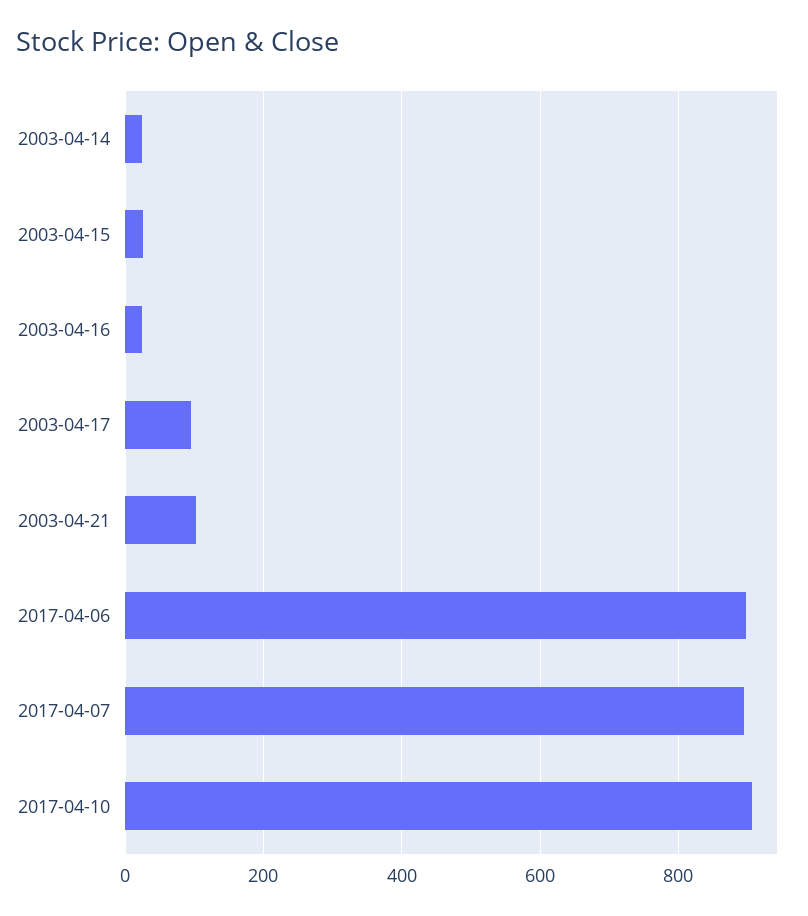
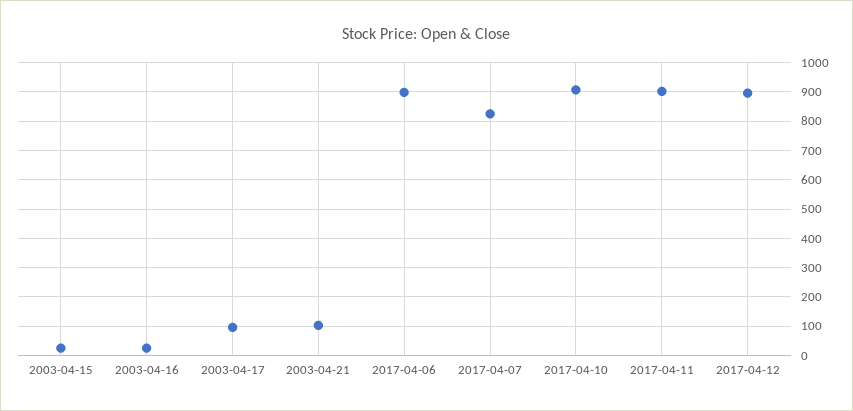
2003-04-14: 20 -> none
2017-04-07: 900 -> 825
2017-04-11: none -> 900
2017-04-12: none -> 900

